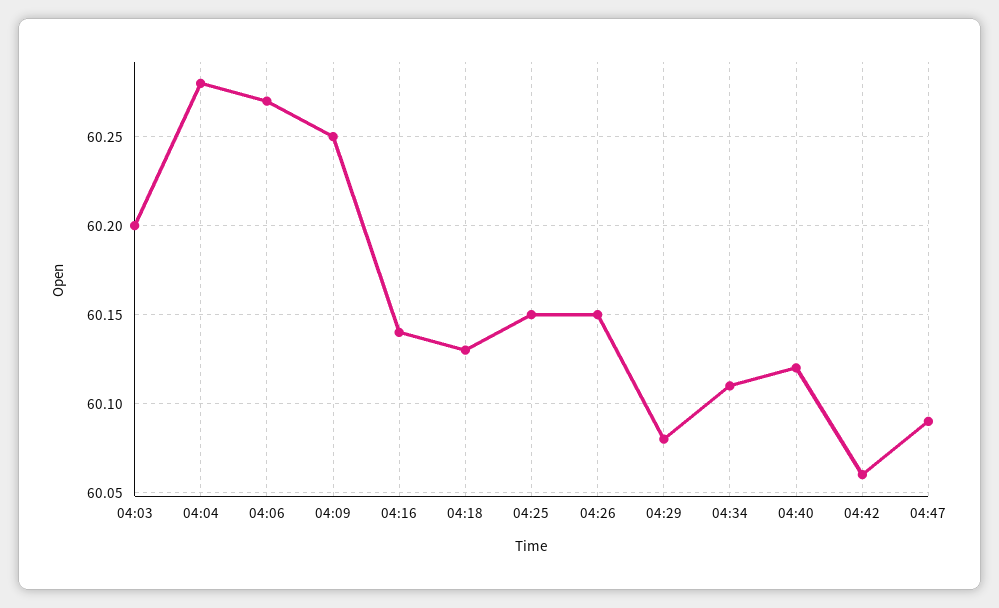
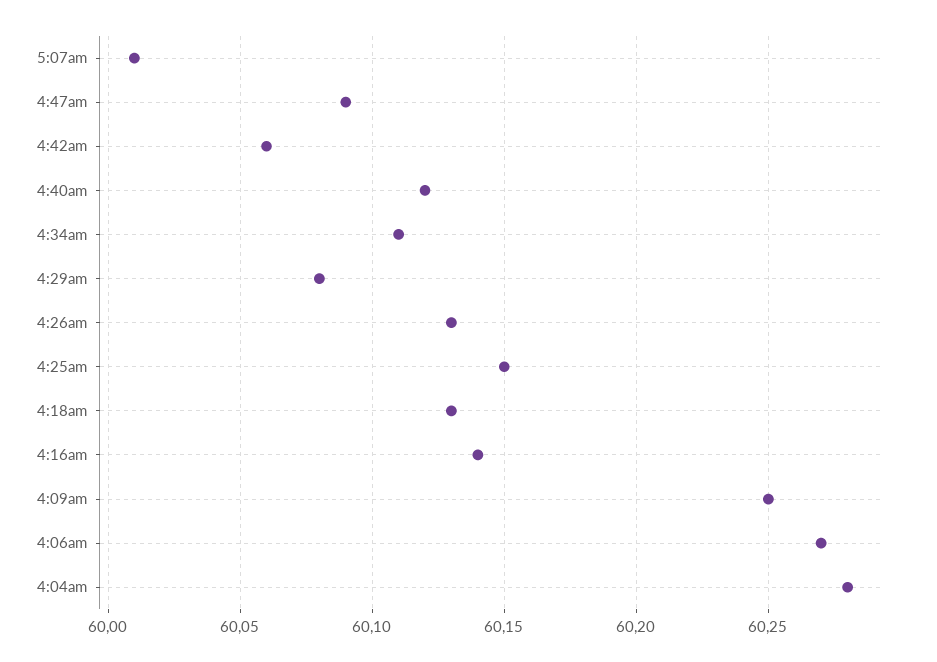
04:03: 60.2 -> none
04:26: 60.15 -> 60.13
5:07am: none -> 60.01

